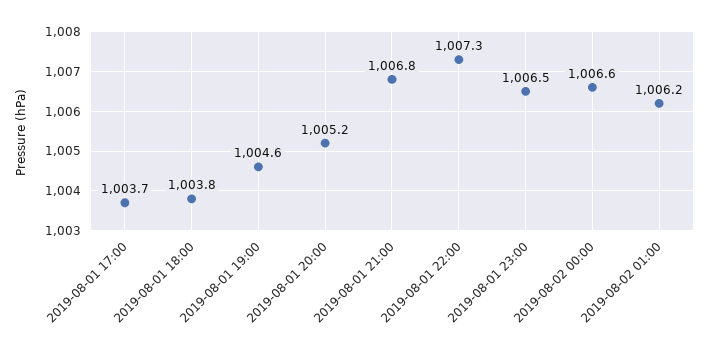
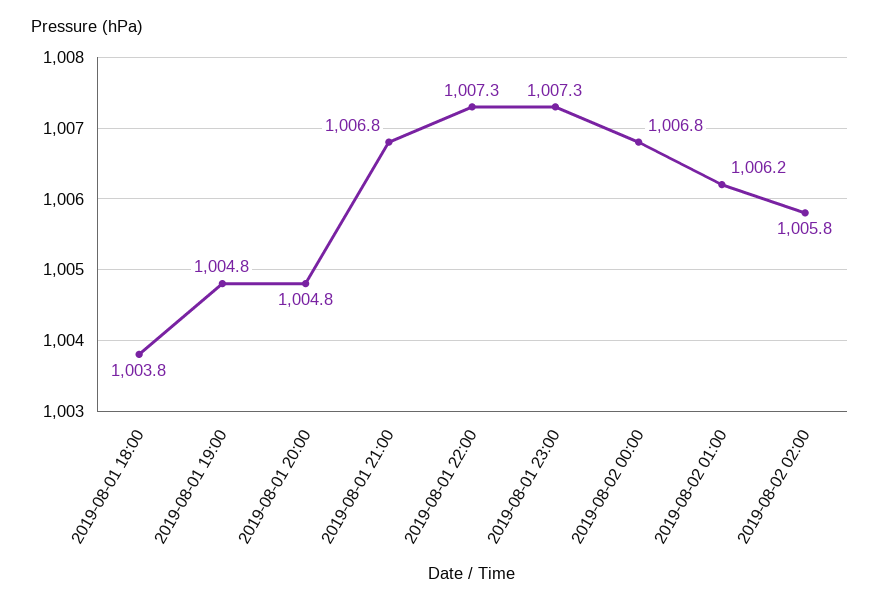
2019-08-01 17:00: 1003.7 -> none
2019-08-01 19:00: 1004.6 -> 1004.8
2019-08-01 20:00: 1005.2 -> 1004.8
2019-08-01 23:00: 1006.5 -> 1007.3
2019-08-02 00:00: 1006.6 -> 1006.8
2019-08-02 02:00: none -> 1005.8

